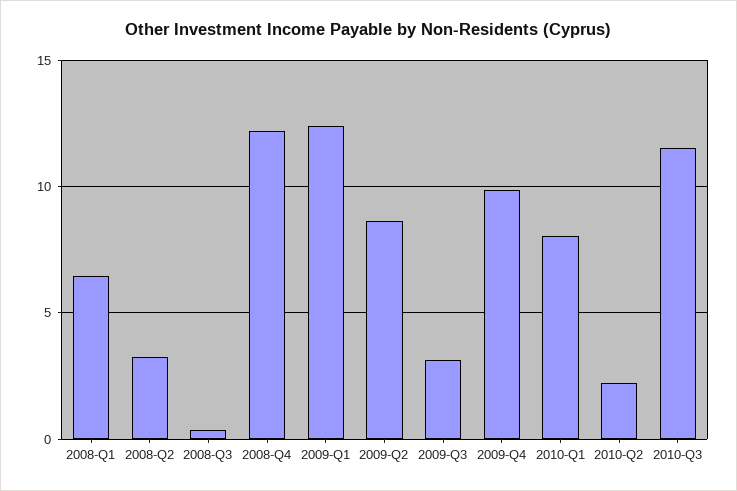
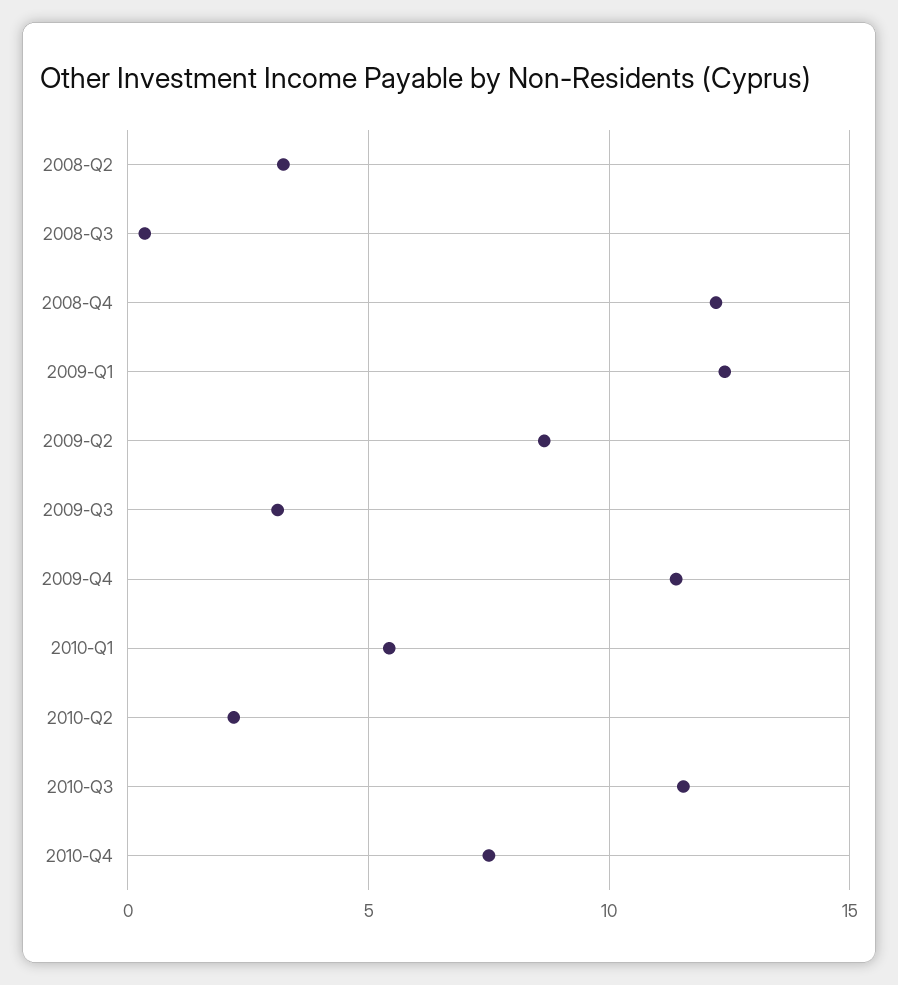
2008-Q1: 6.5 -> none
2009-Q4: 10 -> 11.5
2010-Q1: 8 -> 5.5
2010-Q4: none -> 7.5

